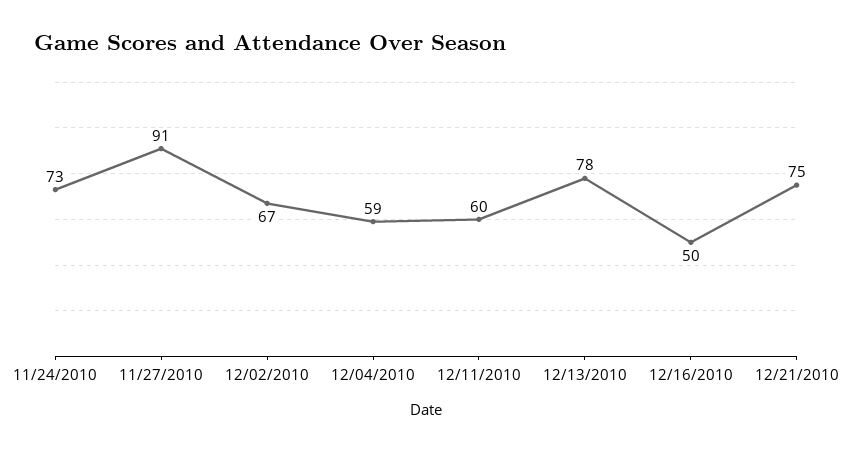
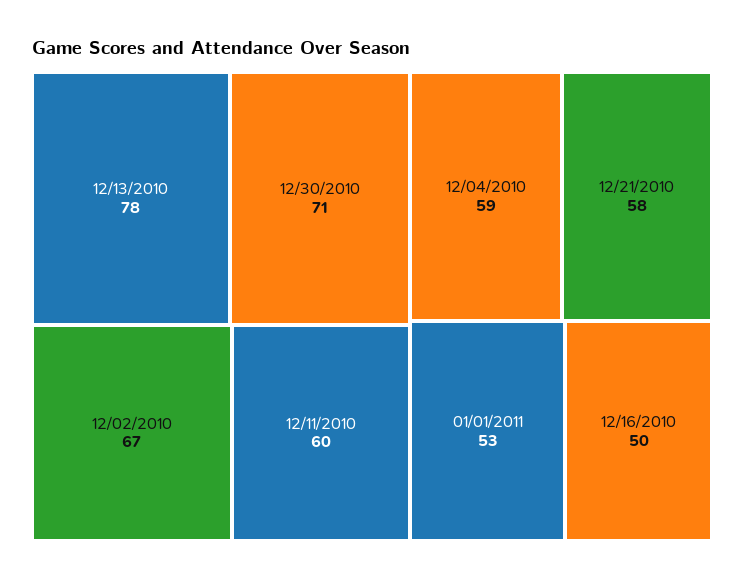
11/24/2010: 73 -> none
11/27/2010: 91 -> none
12/21/2010: 75 -> 58
12/30/2010: none -> 71
01/01/2011: none -> 53

